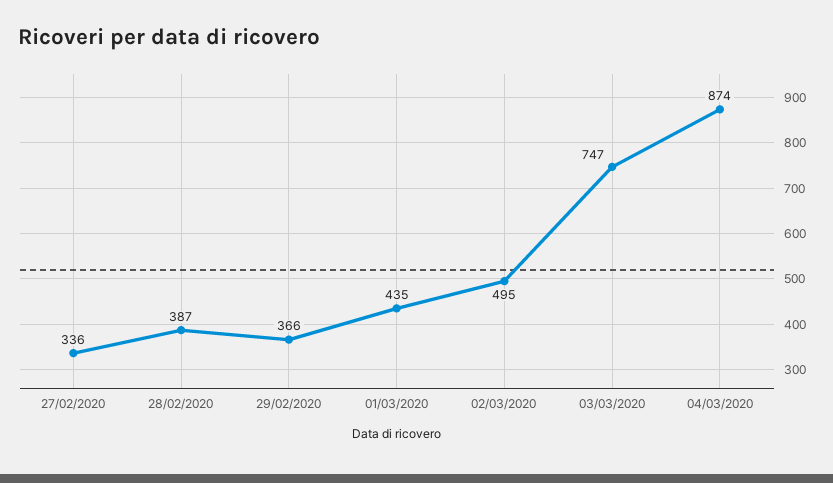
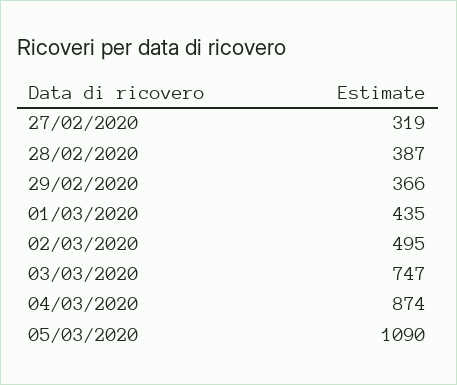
27/02/2020: 336 -> 319
05/03/2020: none -> 1090

